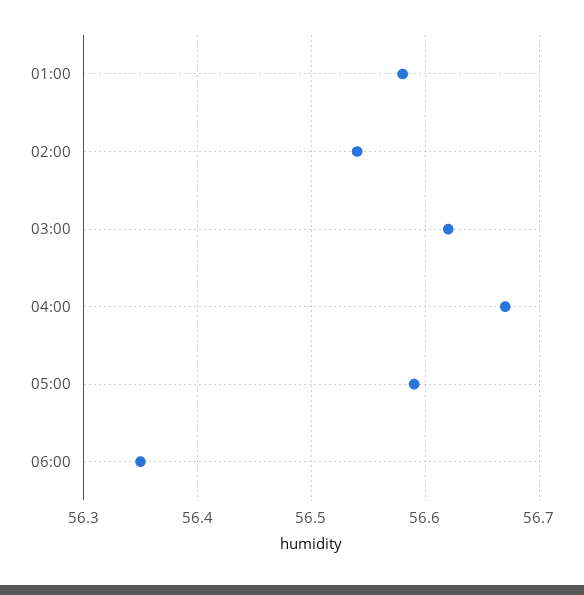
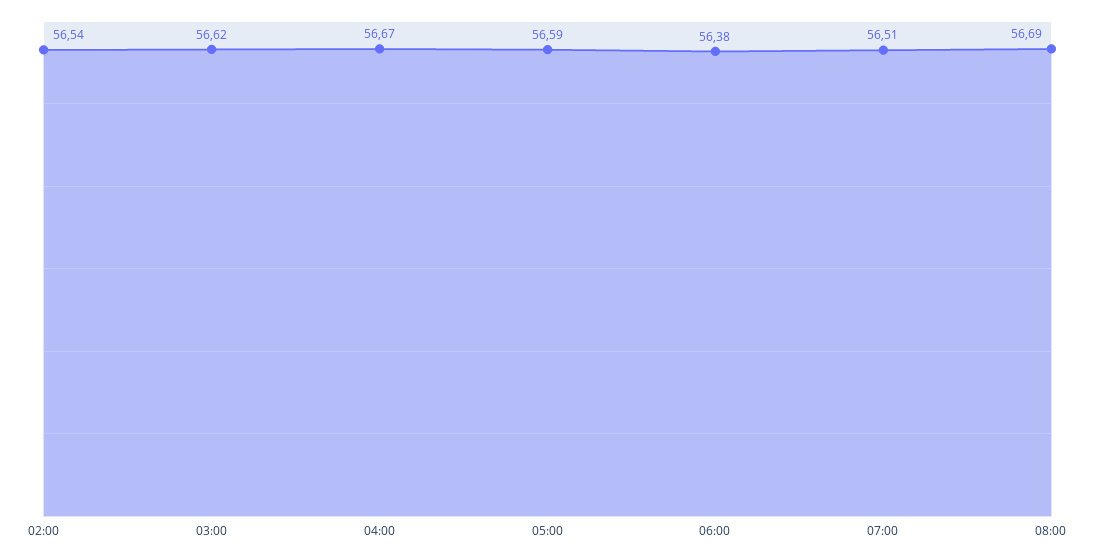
01:00: 56.58 -> none
06:00: 56.35 -> 56.38
07:00: none -> 56.51
08:00: none -> 56.69

